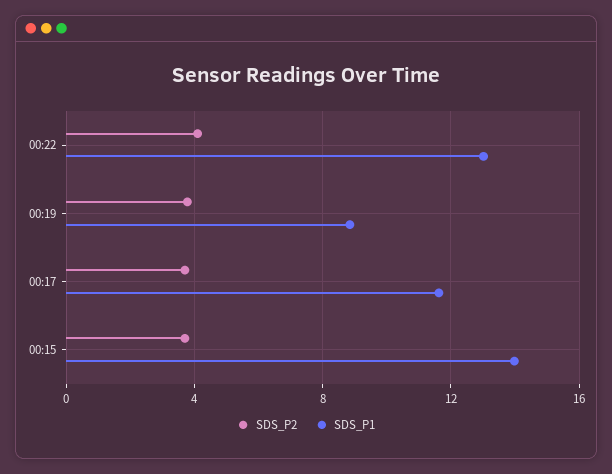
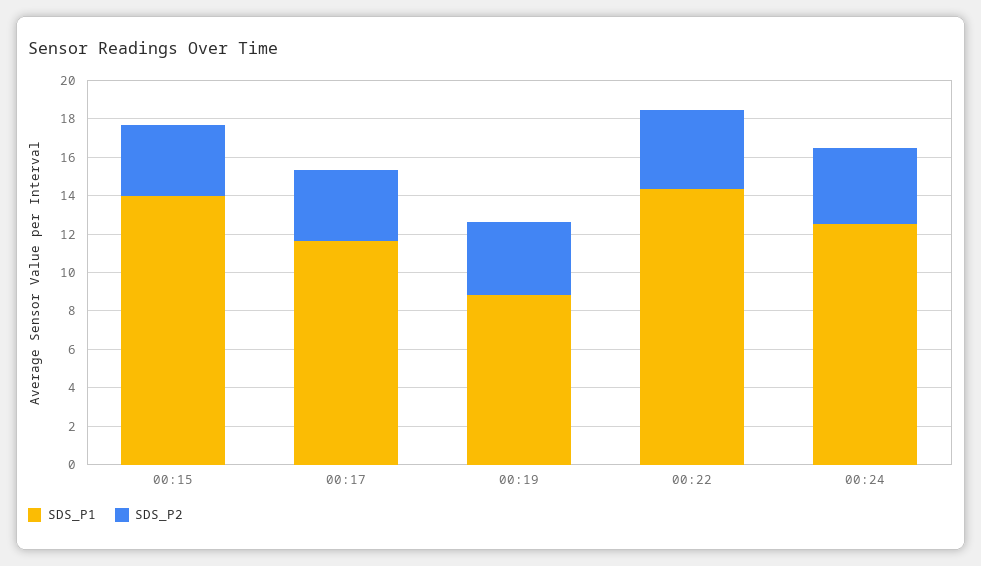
SDS_P1, 00:22: 13 -> 14.5
SDS_P1, 00:24: none -> 12.5
SDS_P2, 00:24: none -> 4

